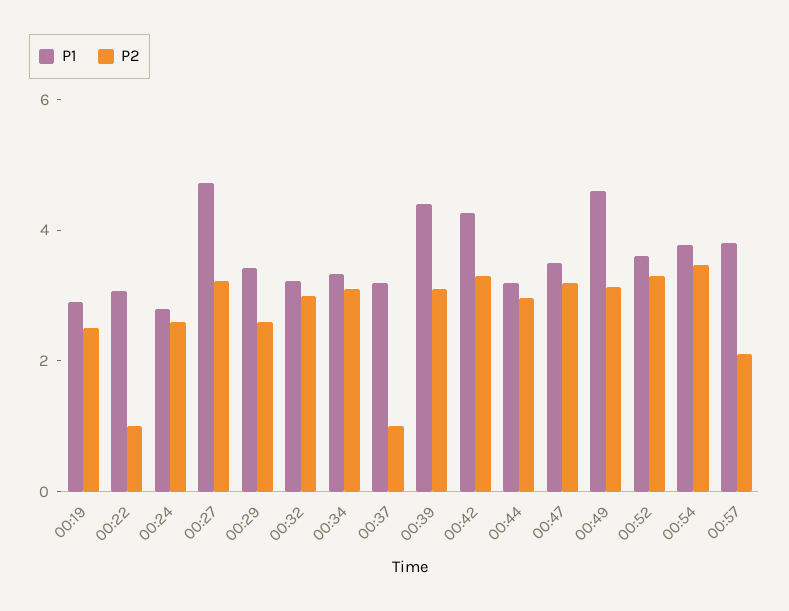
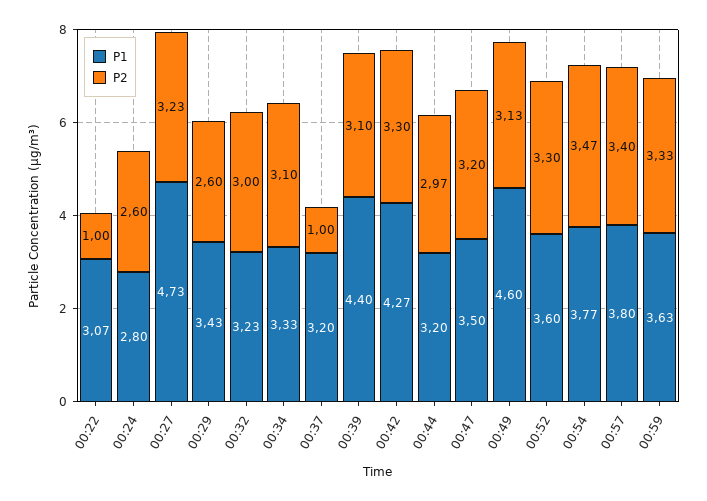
P1, 00:19: 3 -> none
P2, 00:19: 2.5 -> none
P2, 00:57: 2 -> 3.4
P1, 00:59: none -> 3.63
P2, 00:59: none -> 3.33

